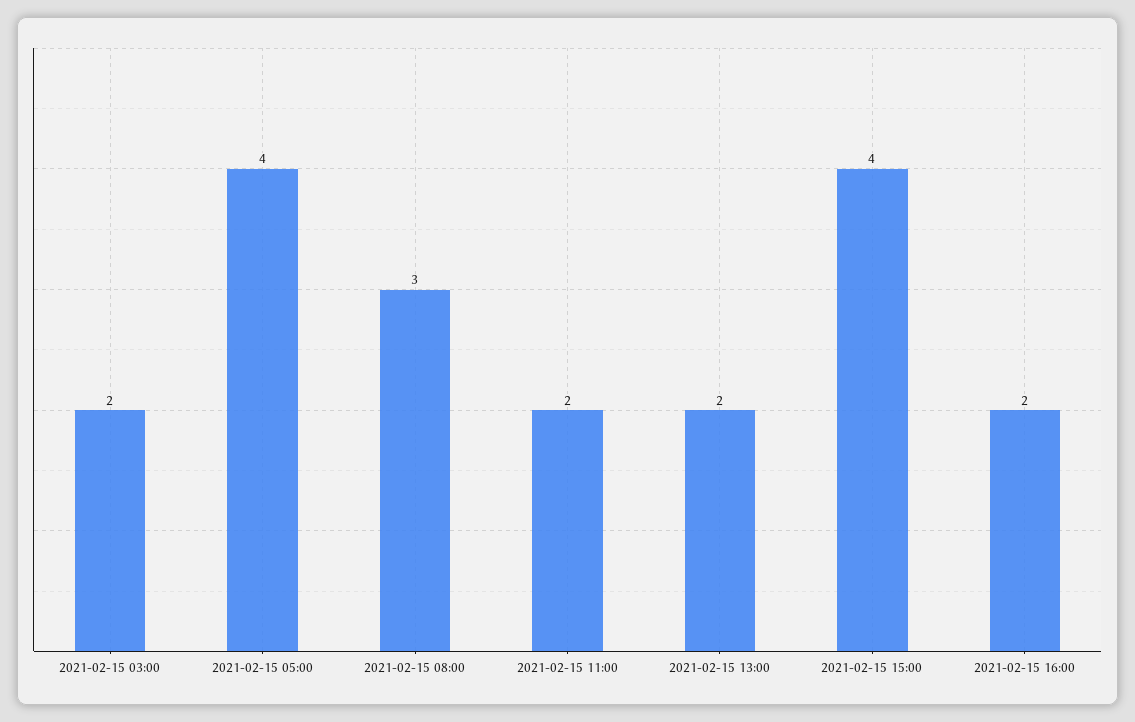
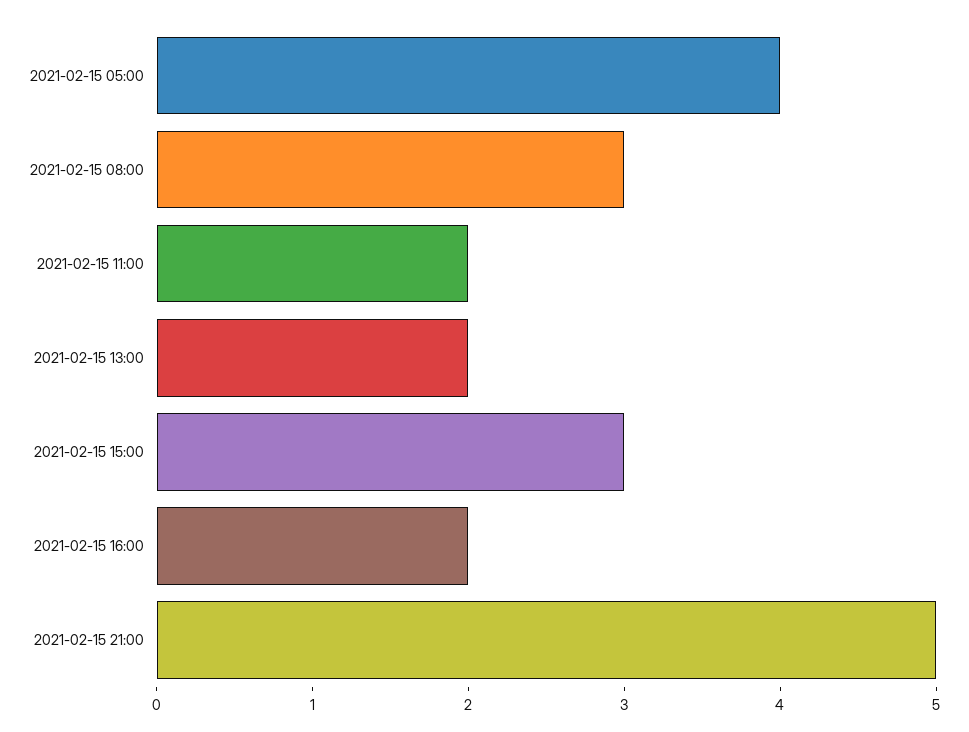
2021-02-15 03:00: 2 -> none
2021-02-15 15:00: 4 -> 3
2021-02-15 21:00: none -> 5

